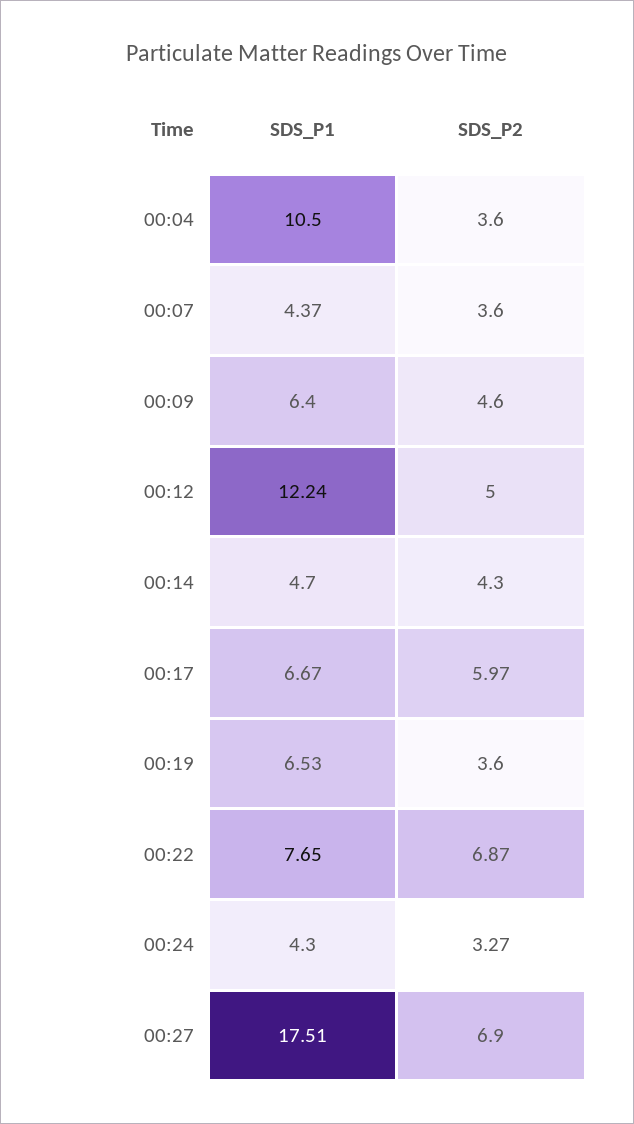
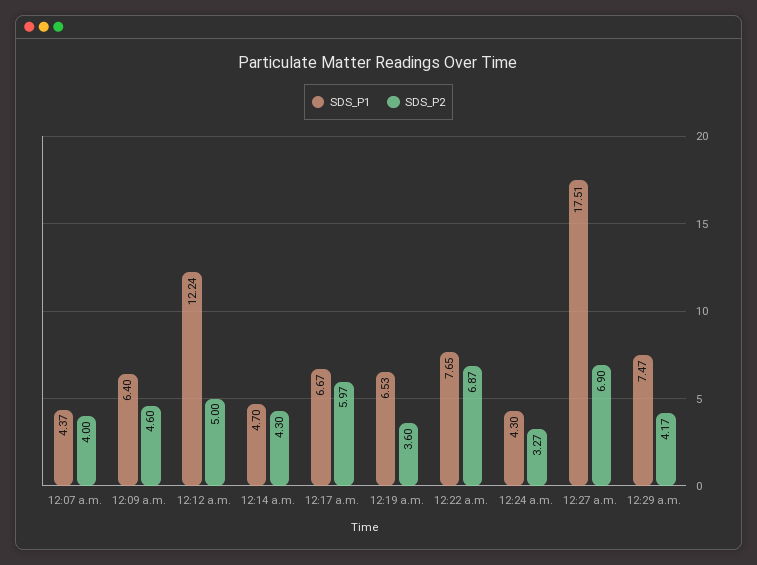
SDS_P1, 00:04: 10.5 -> none
SDS_P2, 00:04: 3.6 -> none
SDS_P2, 00:07: 3.6 -> 4
SDS_P1, 12:29 a.m.: none -> 7.47
SDS_P2, 12:29 a.m.: none -> 4.17

